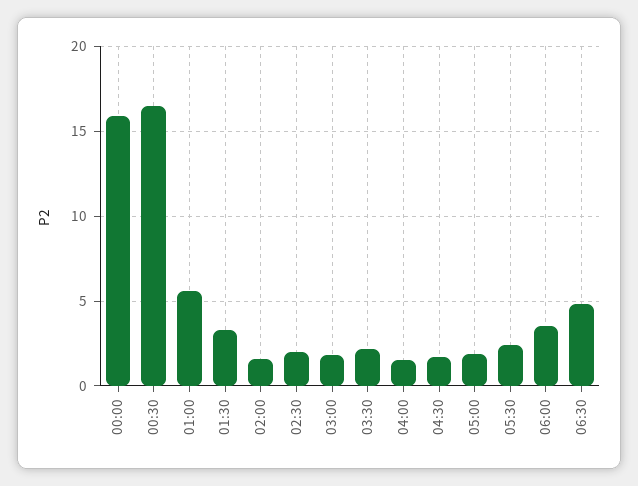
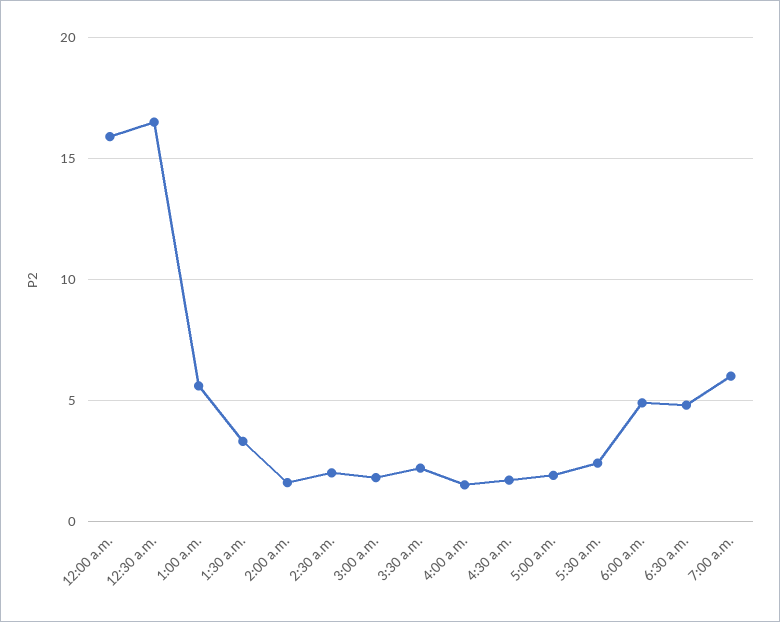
06:00: 3.5 -> 5
7:00 a.m.: none -> 6

